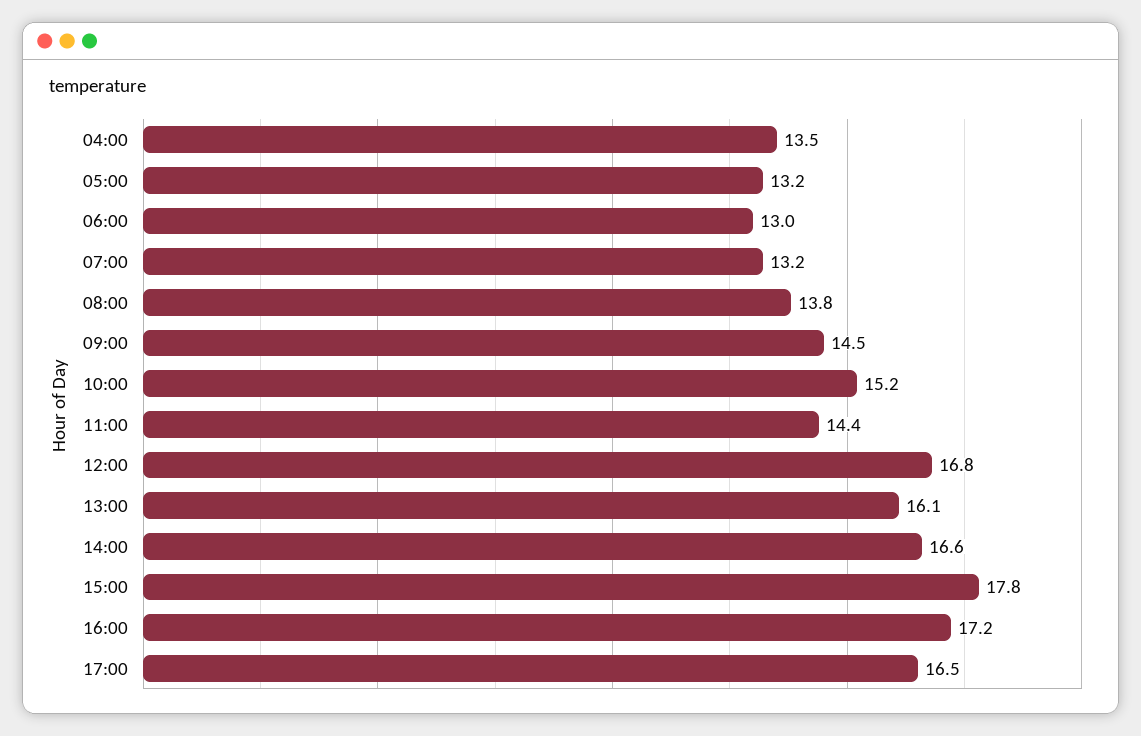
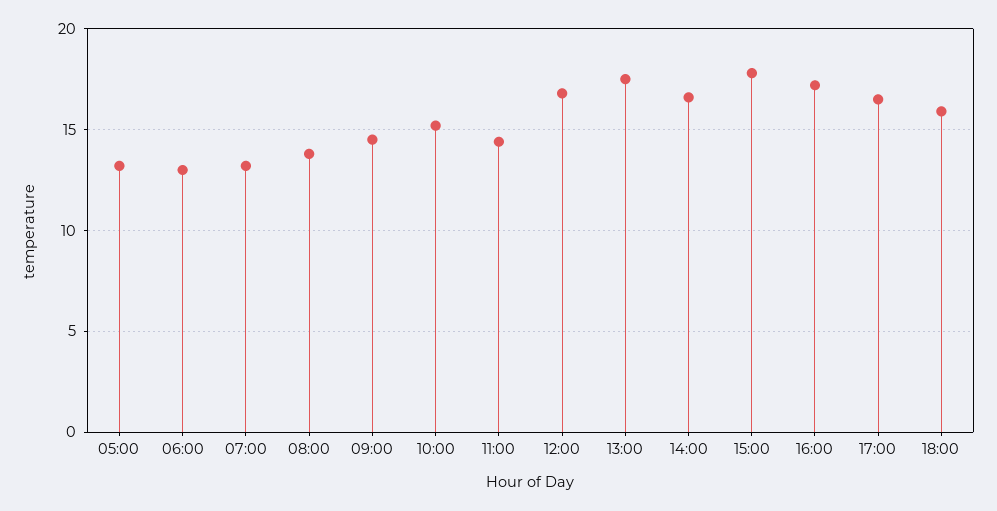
04:00: 13.5 -> none
13:00: 16.1 -> 17.5
18:00: none -> 16

